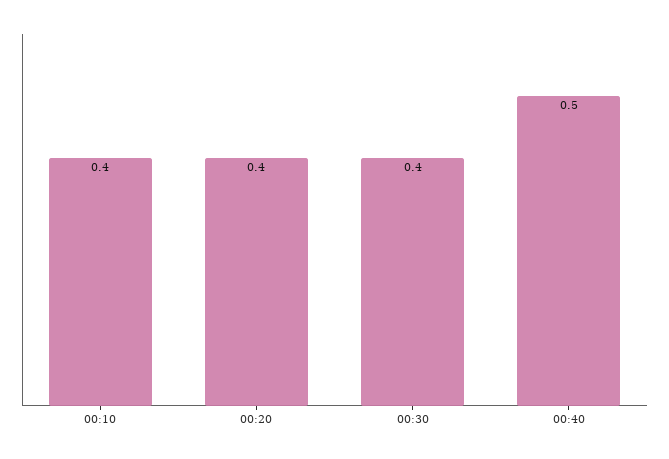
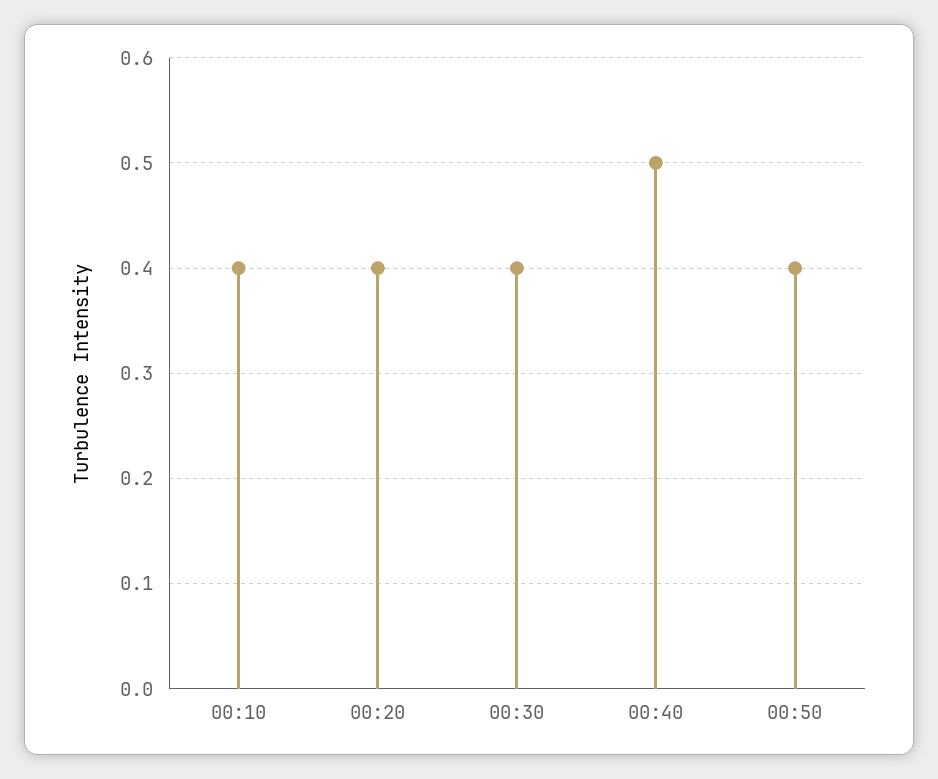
00:50: none -> 0.4

